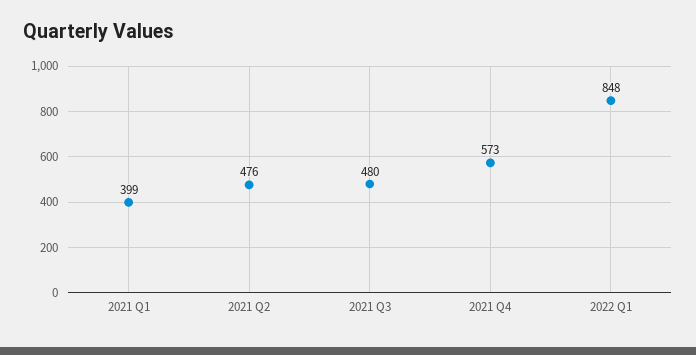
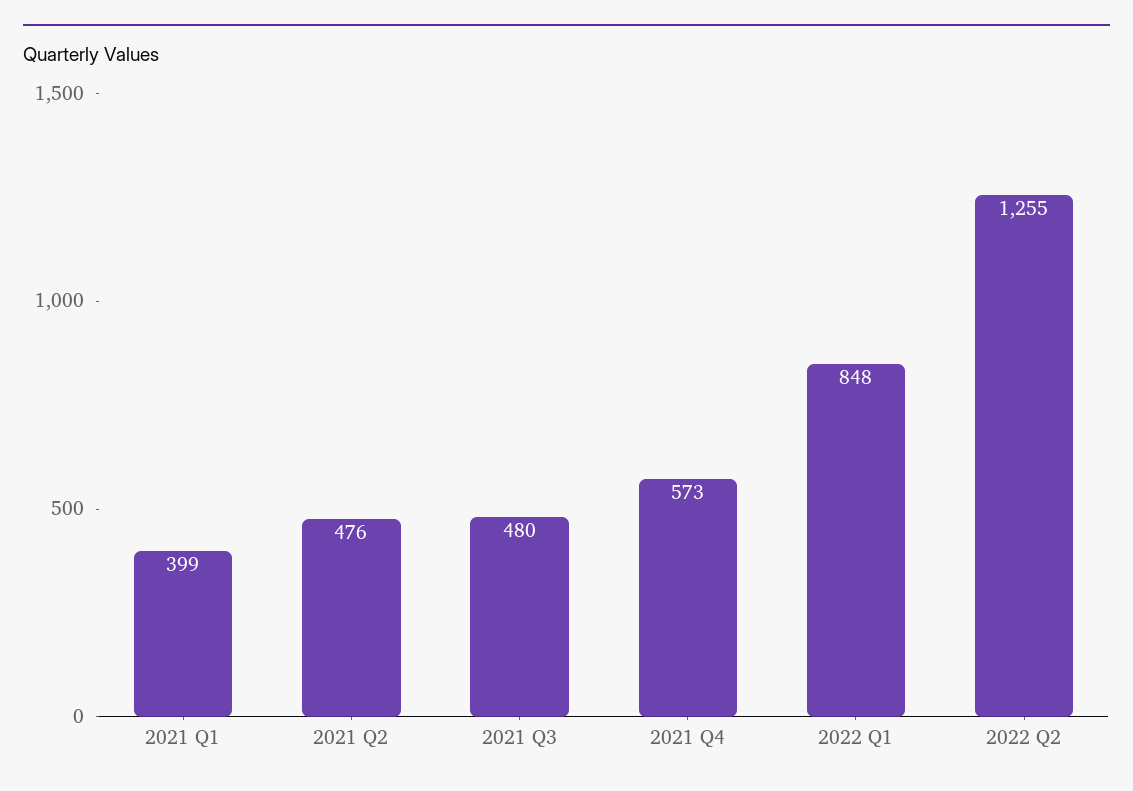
2022 Q2: none -> 1255

